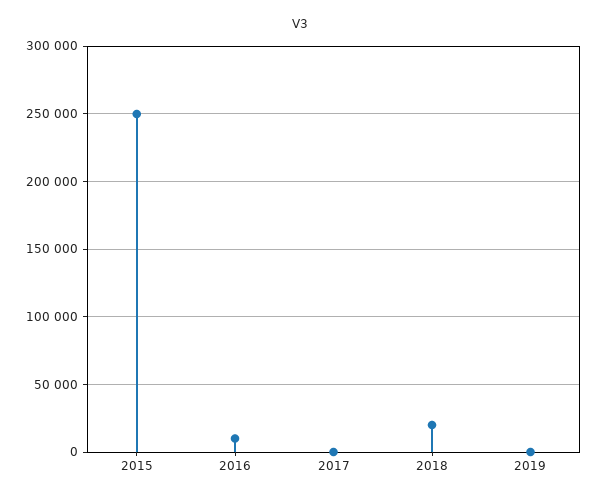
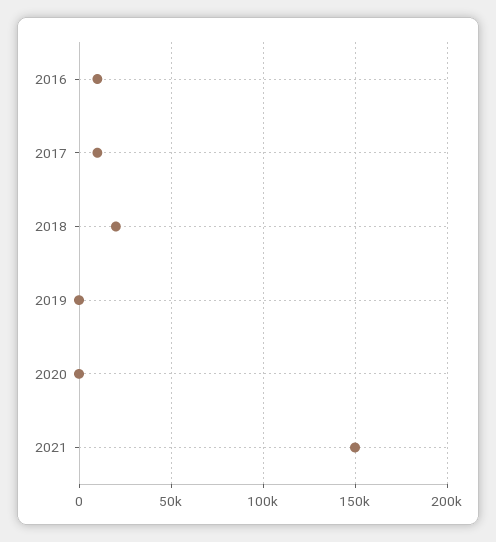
2015: 250000 -> none
2017: 0 -> 10000
2020: none -> 0
2021: none -> 150000

